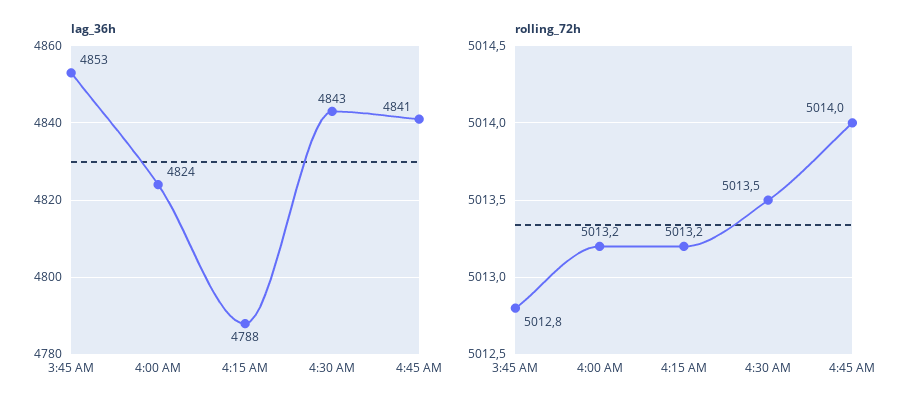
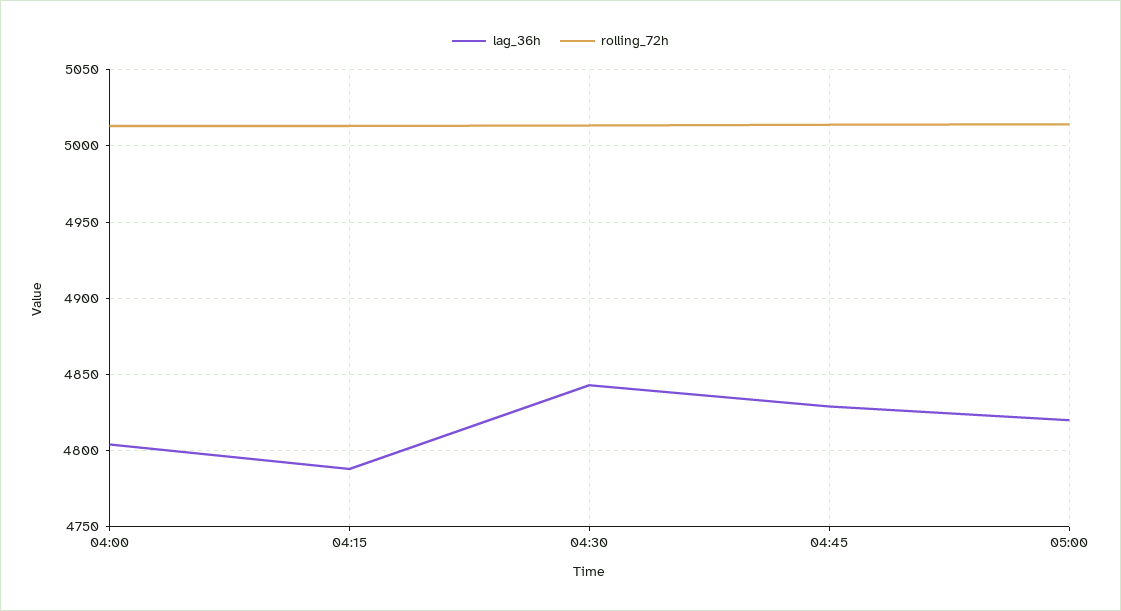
lag_36h, 3:45 AM: 4853 -> none
lag_36h, 4:00 AM: 4824 -> 4805
lag_36h, 4:45 AM: 4841 -> 4830
rolling_72h, 3:45 AM: 5012.8 -> none
lag_36h, 05:00: none -> 4820
rolling_72h, 05:00: none -> 5015

